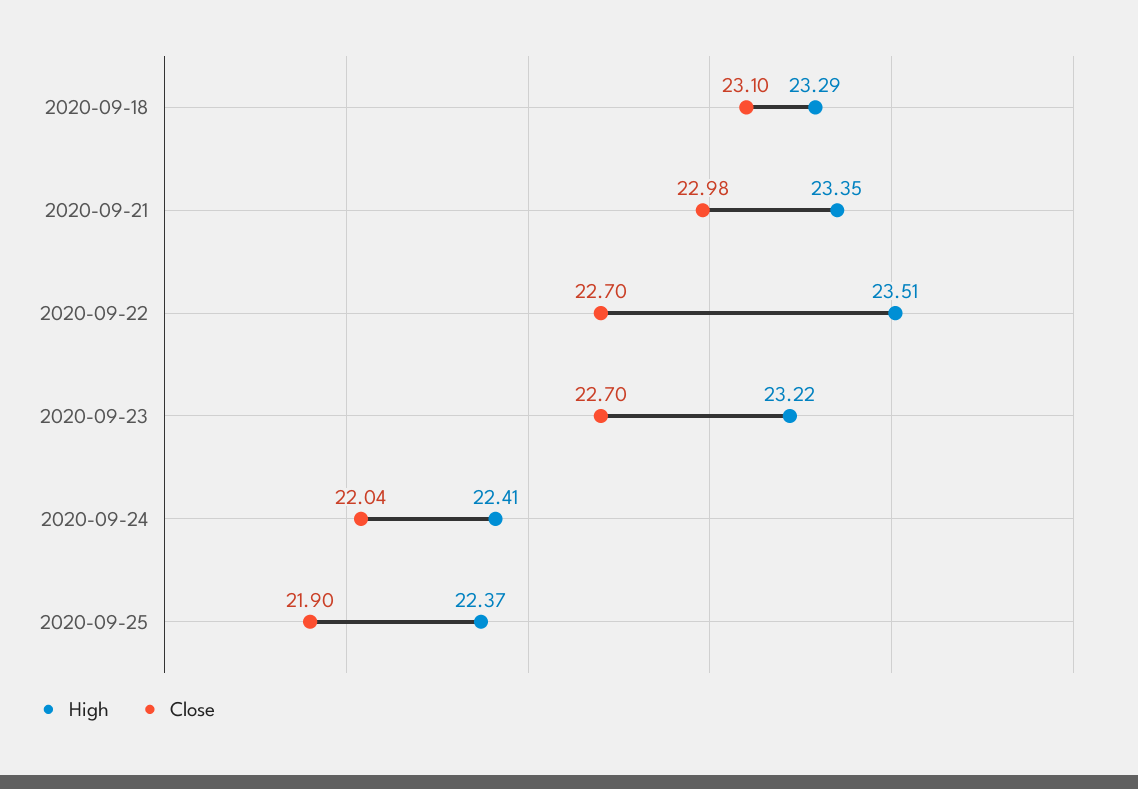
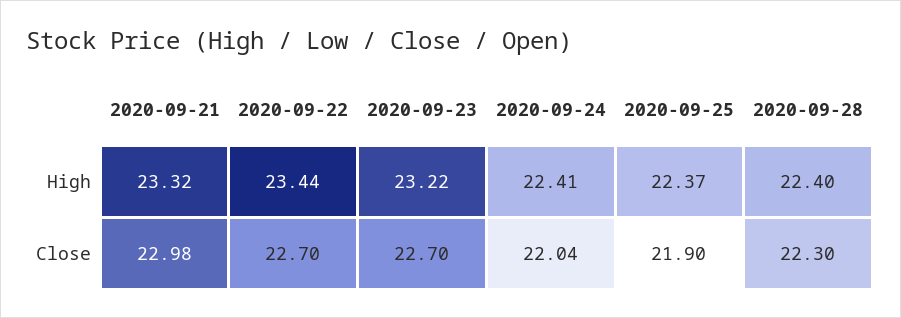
High, 2020-09-18: 23.29 -> none
Close, 2020-09-18: 23.1 -> none
High, 2020-09-21: 23.35 -> 23.32
High, 2020-09-22: 23.51 -> 23.44
High, 2020-09-28: none -> 22.4
Close, 2020-09-28: none -> 22.3

